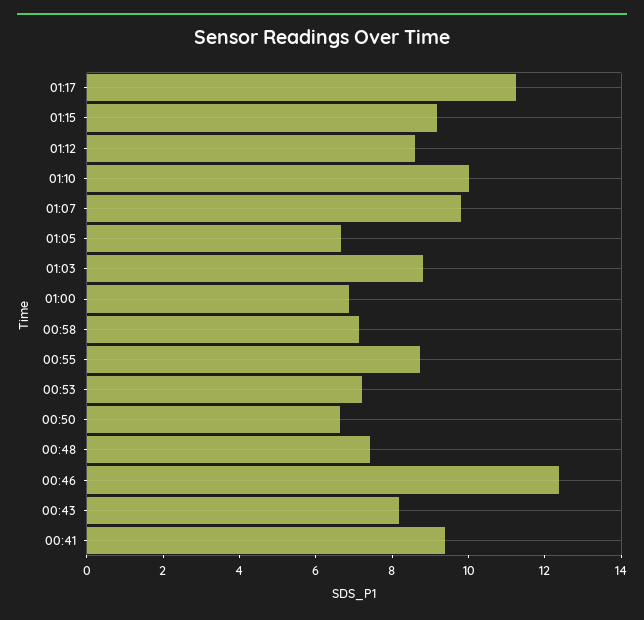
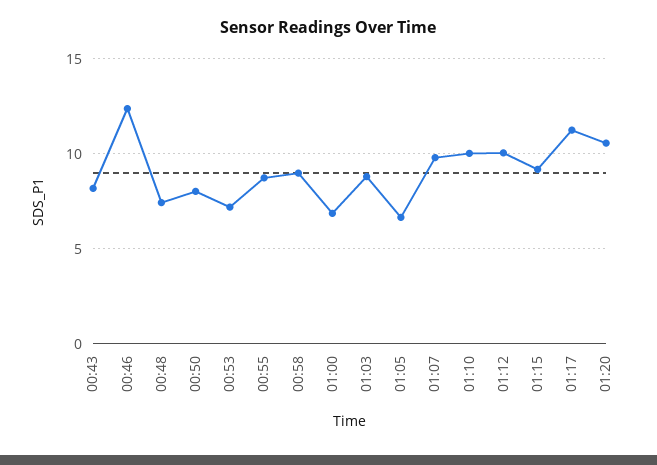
01:12: 8.5 -> 10
00:58: 7 -> 9
00:50: 6.5 -> 8
00:41: 9.5 -> none
01:20: none -> 10.5

